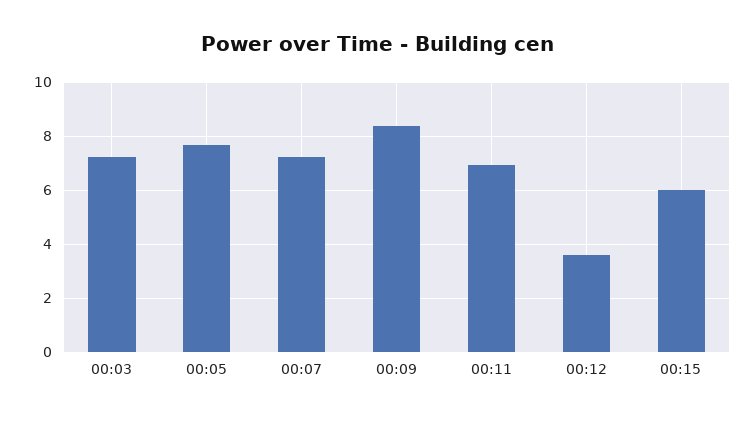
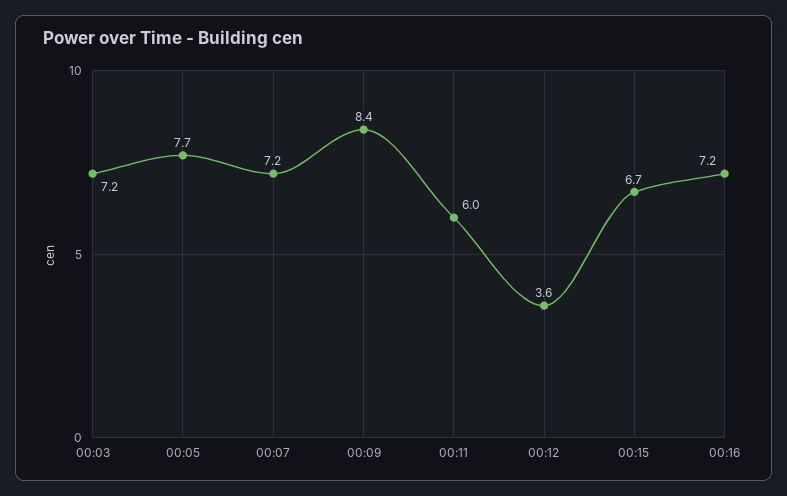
00:11: 7 -> 6
00:15: 6 -> 6.7
00:16: none -> 7.2

